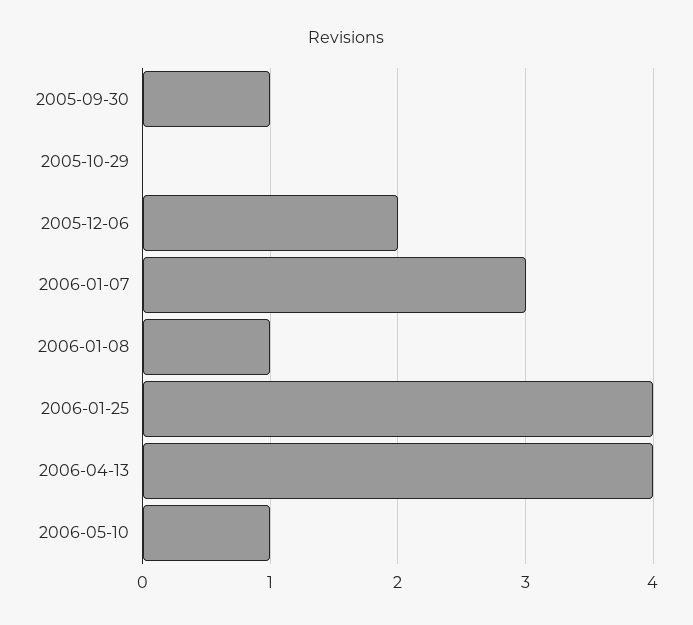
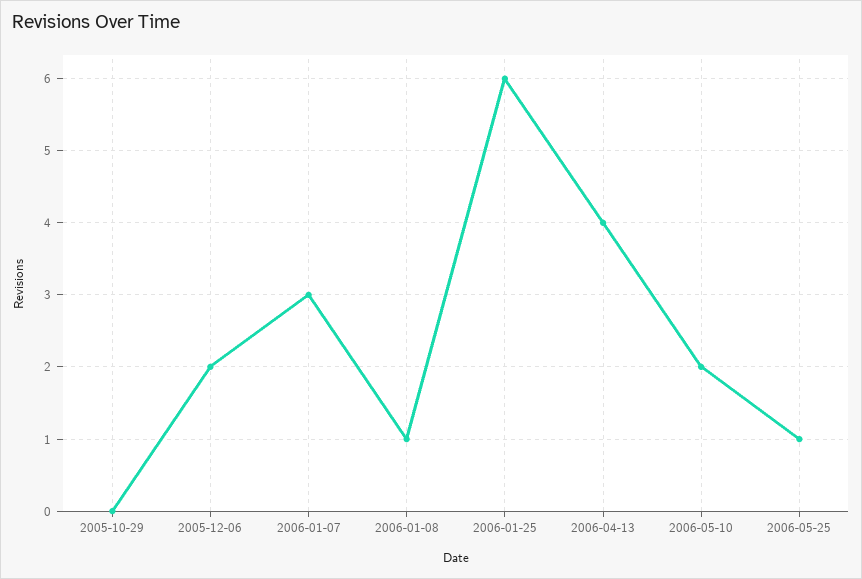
2005-09-30: 1 -> none
2006-01-25: 4 -> 6
2006-05-10: 1 -> 2
2006-05-25: none -> 1

